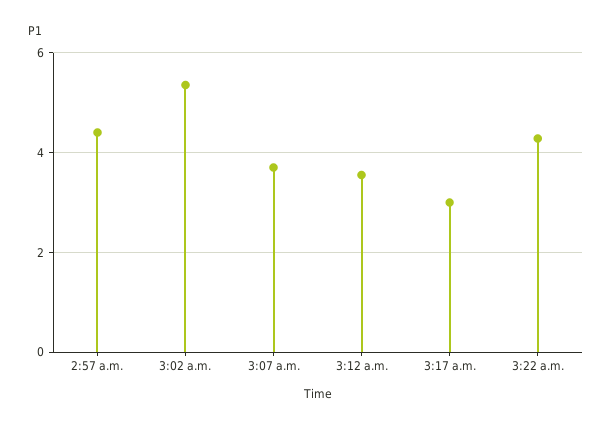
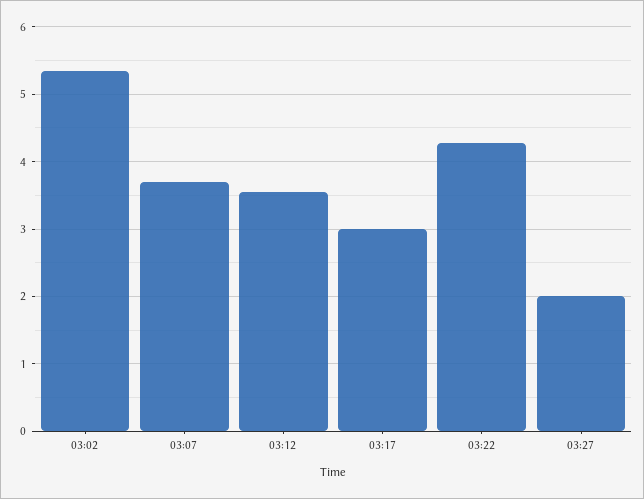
2:57 a.m.: 4.4 -> none
03:27: none -> 2

